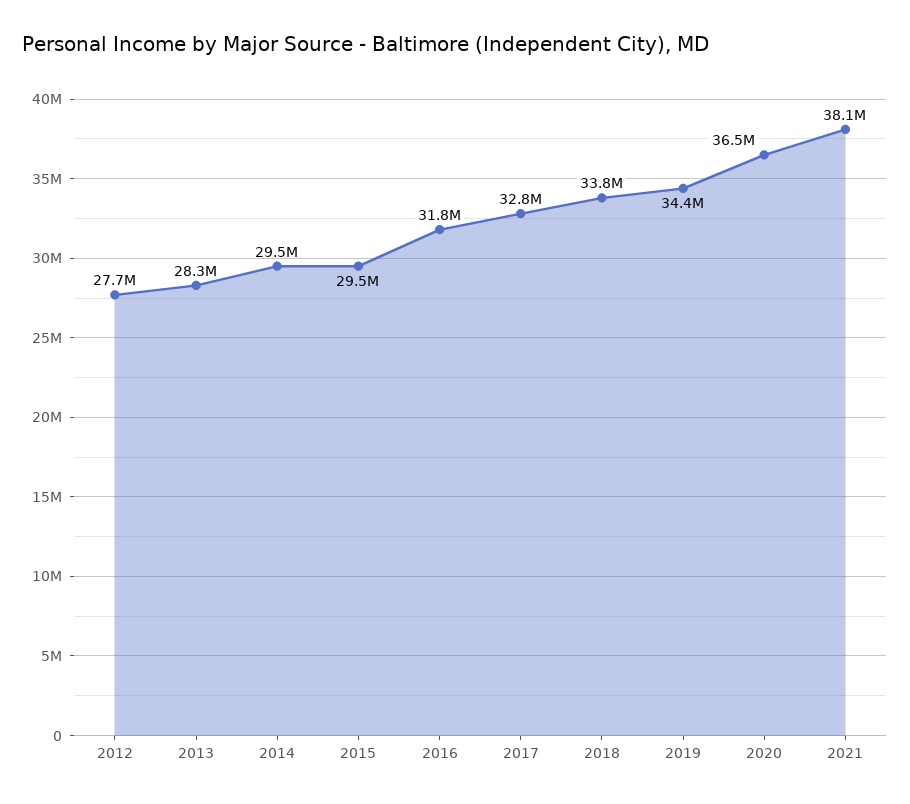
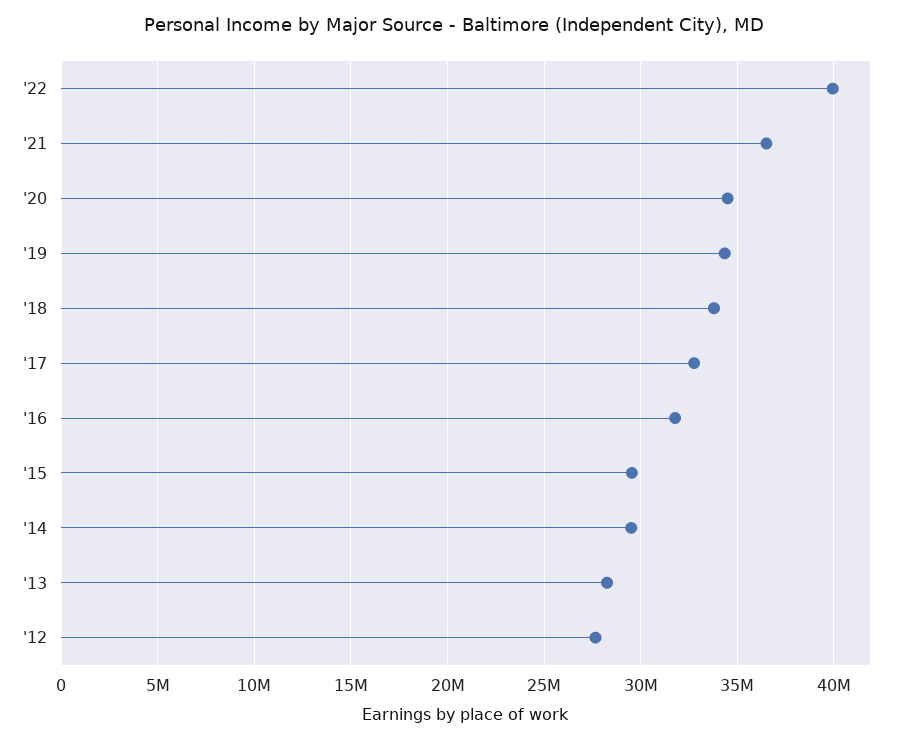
2020: 36500000 -> 34500000
2021: 38100000 -> 36500000
'22: none -> 40000000

